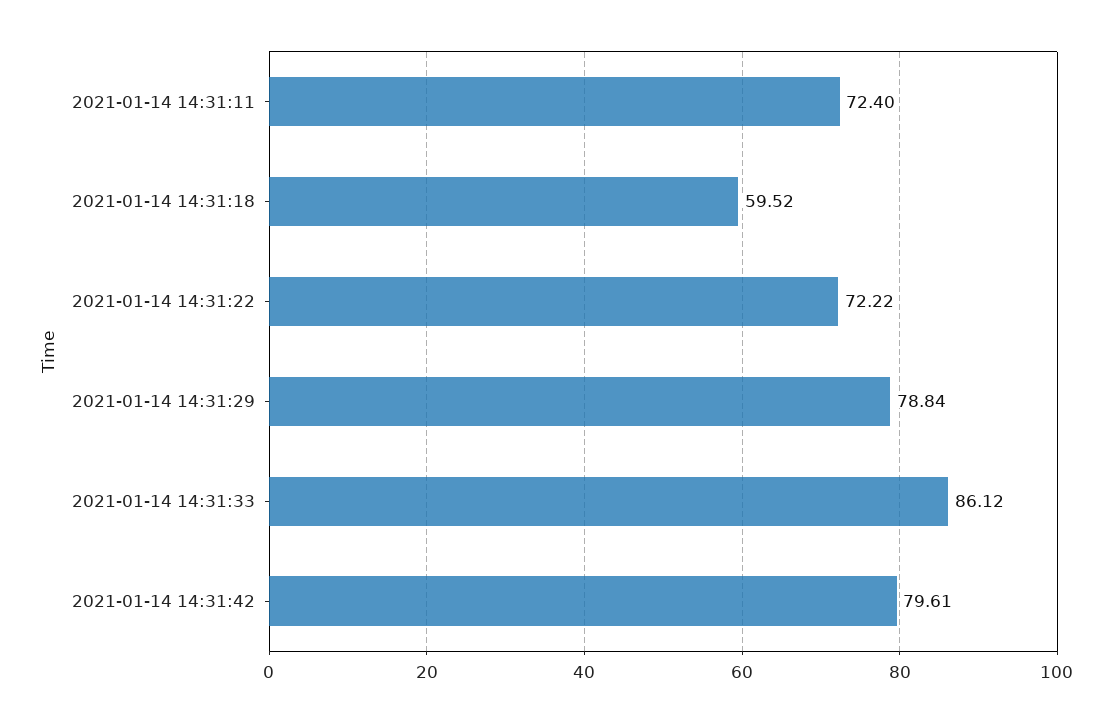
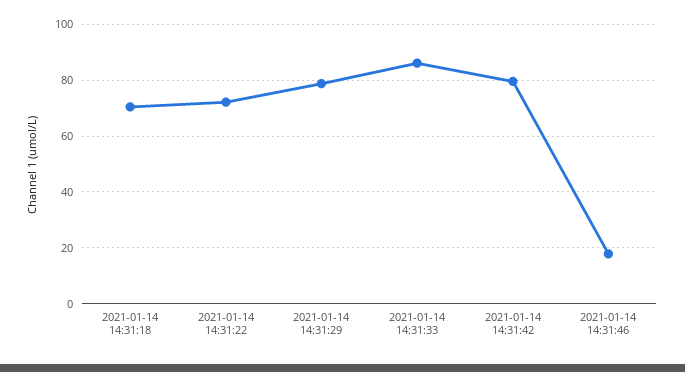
2021-01-14 14:31:11: 72.4 -> none
2021-01-14 14:31:18: 59.52 -> 70
2021-01-14 14:31:46: none -> 17.5

